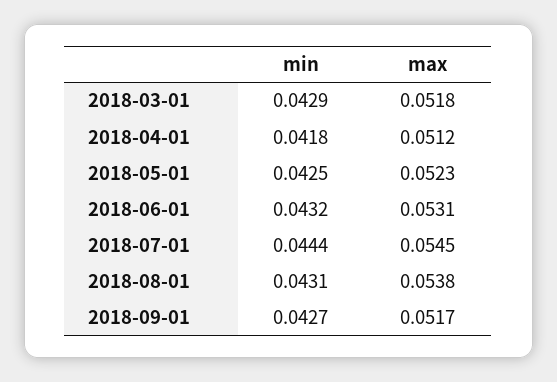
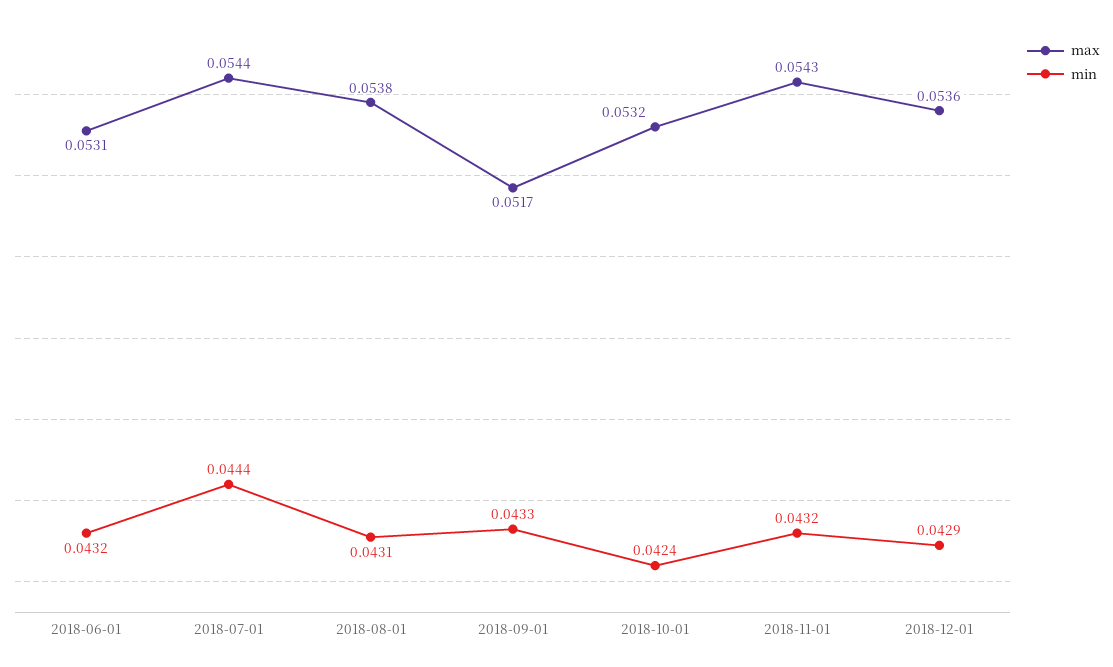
min, 2018-03-01: 0.0429 -> none
max, 2018-03-01: 0.0518 -> none
min, 2018-04-01: 0.0418 -> none
max, 2018-04-01: 0.0512 -> none
min, 2018-05-01: 0.0425 -> none
max, 2018-05-01: 0.0523 -> none
max, 2018-07-01: 0.0545 -> 0.0544
min, 2018-09-01: 0.0427 -> 0.0433
max, 2018-10-01: none -> 0.0532
min, 2018-10-01: none -> 0.0424
max, 2018-11-01: none -> 0.0543
min, 2018-11-01: none -> 0.0432
max, 2018-12-01: none -> 0.0536
min, 2018-12-01: none -> 0.0429

